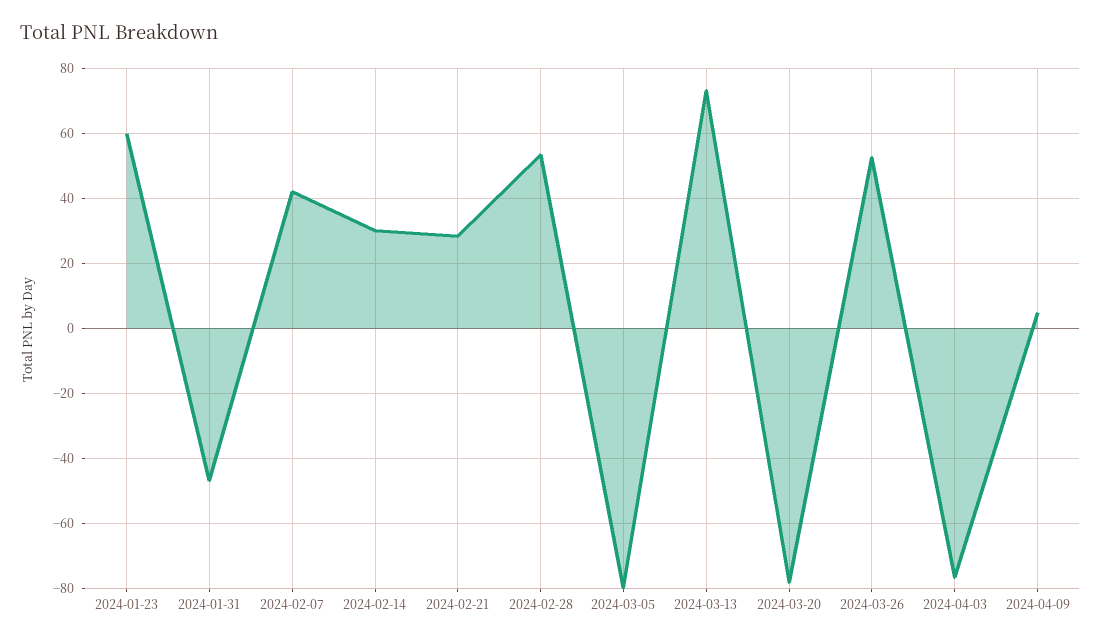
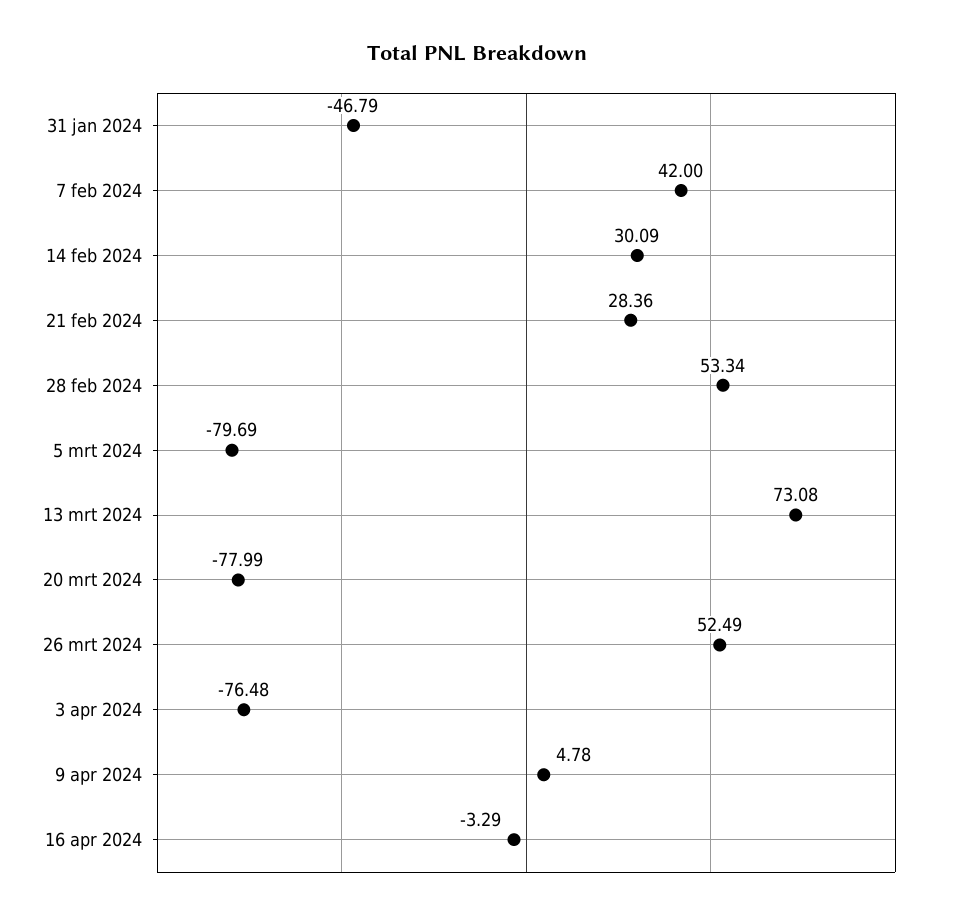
2024-01-23: 60 -> none
16 apr 2024: none -> -3.29

